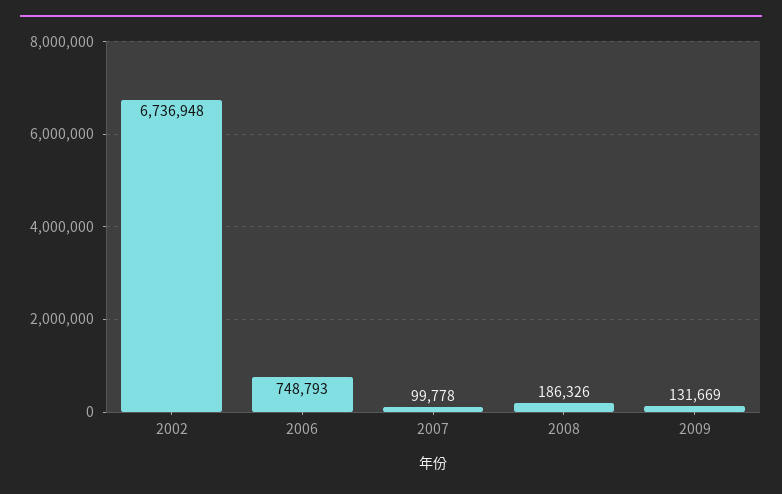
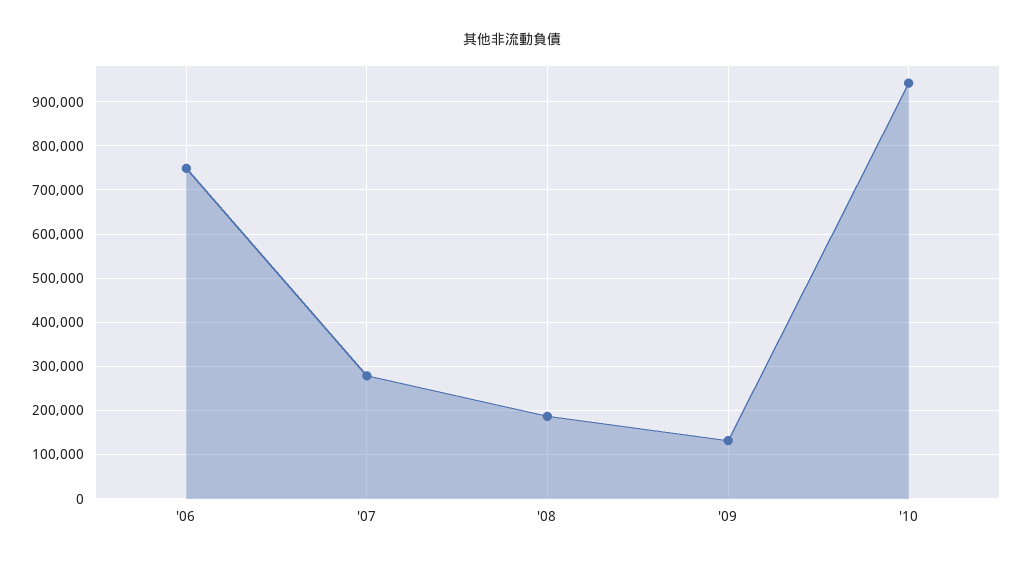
2002: 6736948 -> none
2007: 99778 -> 280000
'10: none -> 940000

